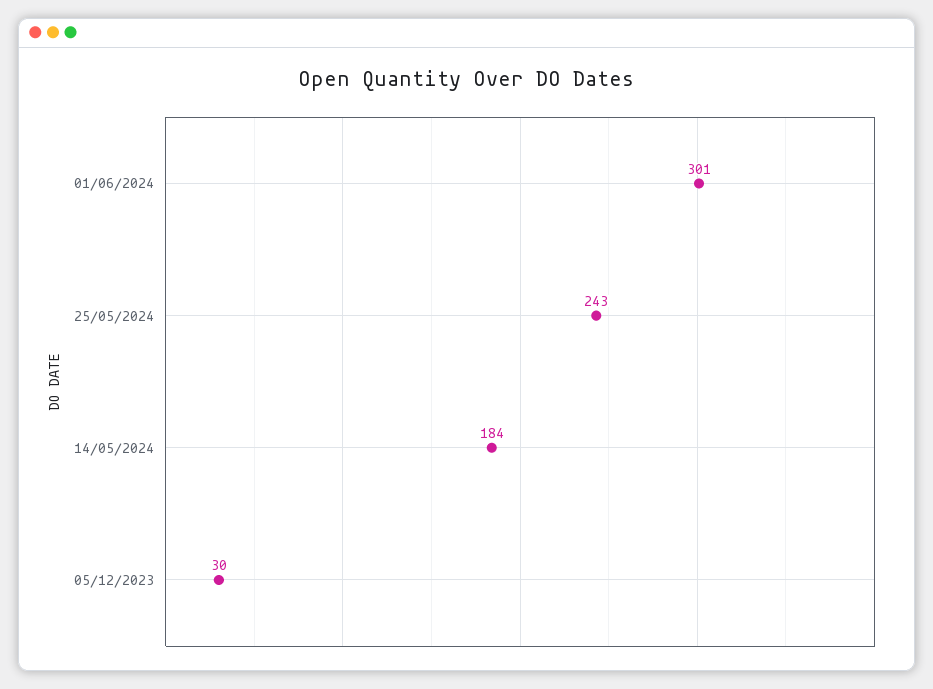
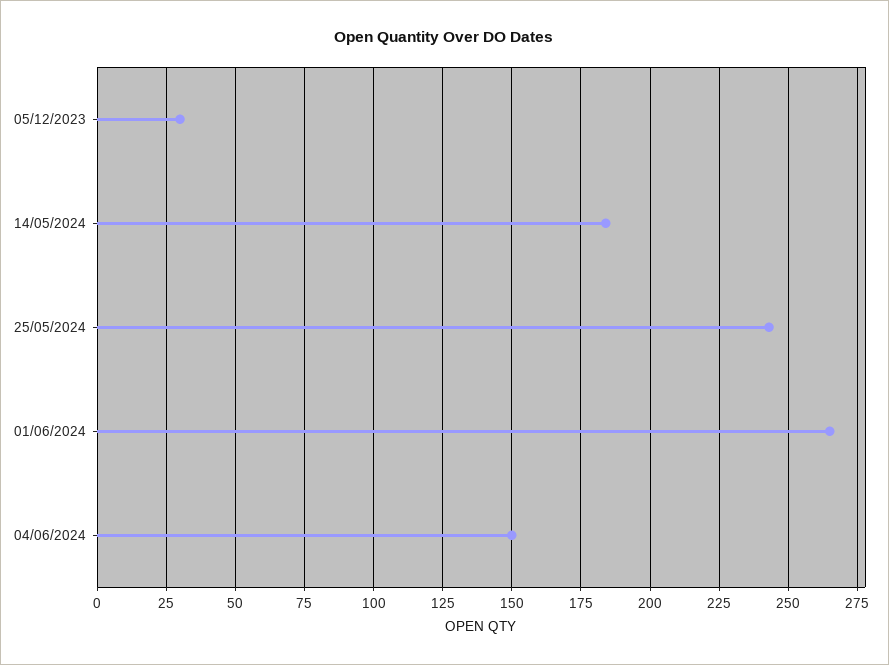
01/06/2024: 301 -> 265
04/06/2024: none -> 150

